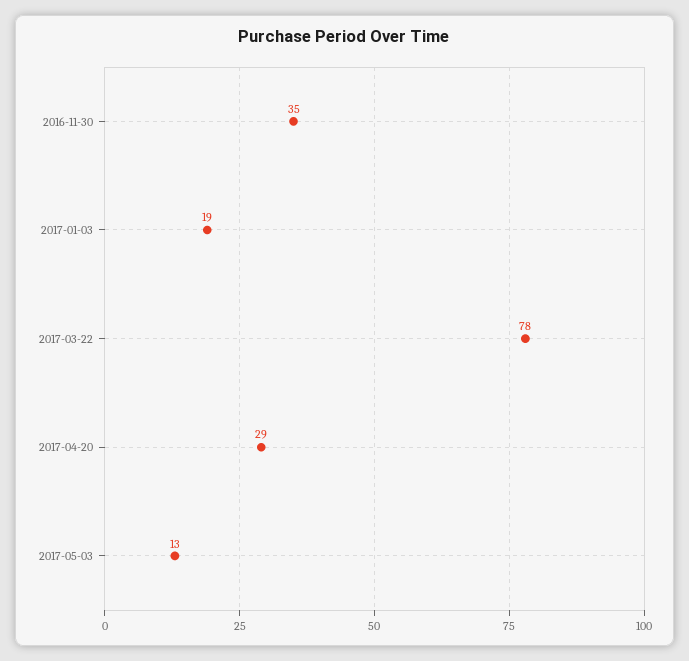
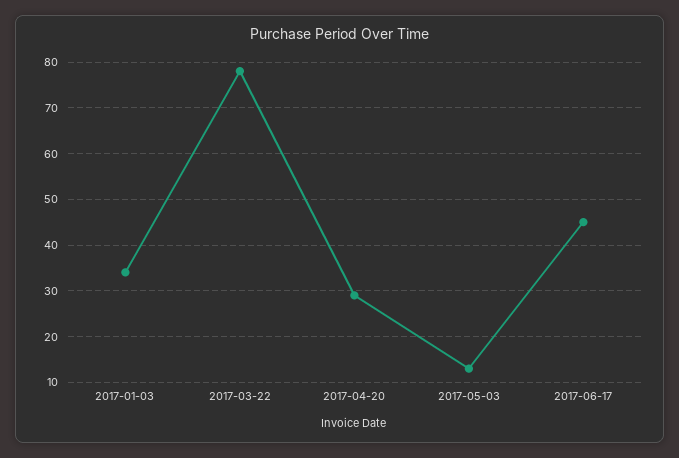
2016-11-30: 35 -> none
2017-01-03: 19 -> 35
2017-06-17: none -> 45

